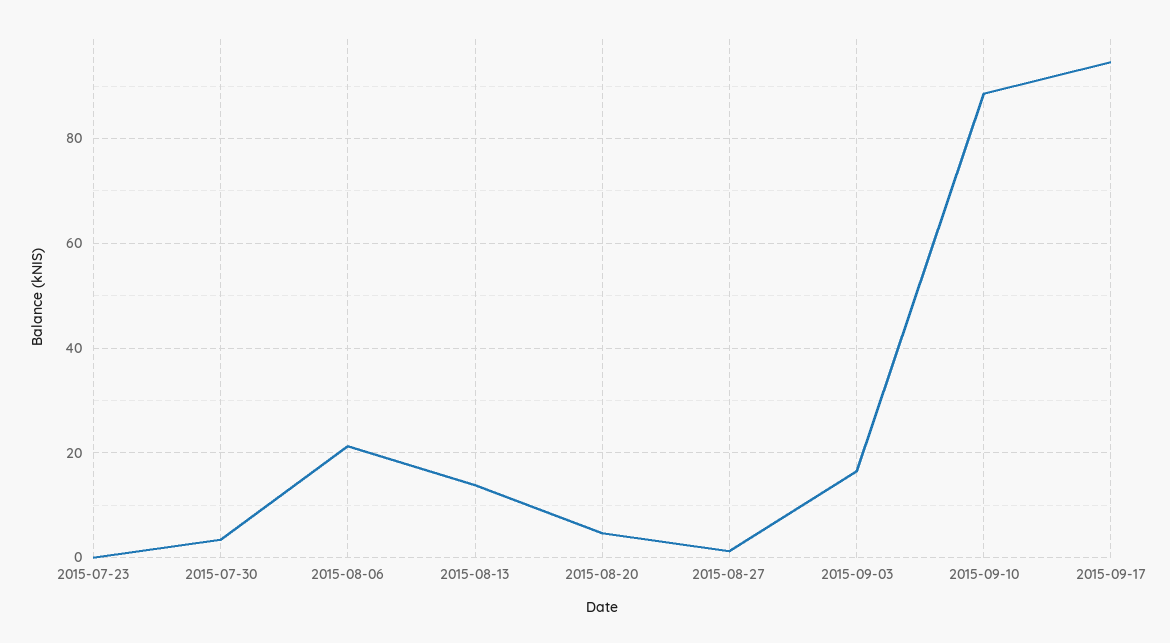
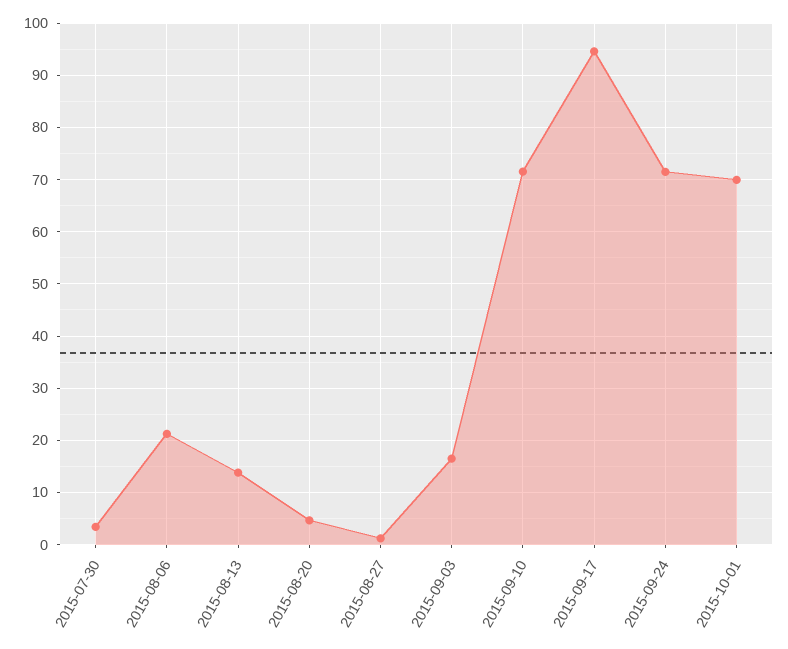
2015-07-23: 0 -> none
2015-09-10: 88 -> 72
2015-09-24: none -> 72
2015-10-01: none -> 70

